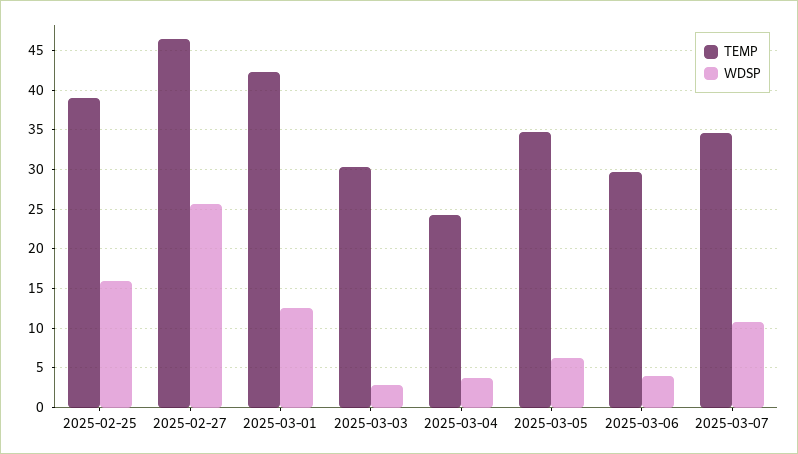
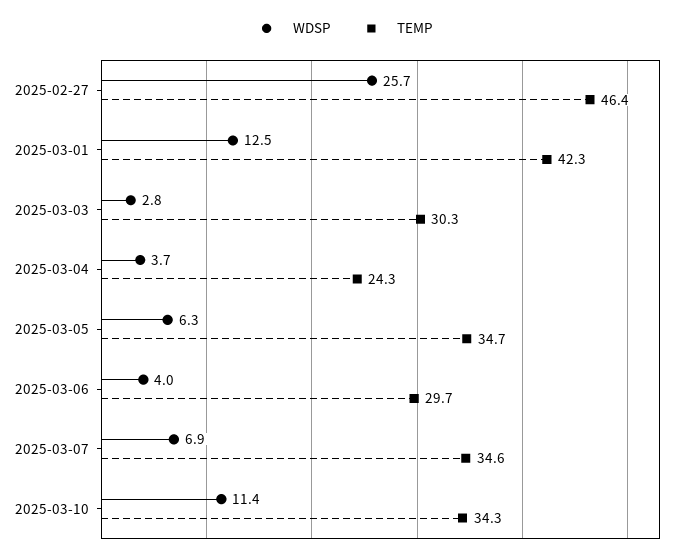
TEMP, 2025-02-25: 39 -> none
WDSP, 2025-02-25: 16 -> none
WDSP, 2025-03-07: 11 -> 6.9
WDSP, 2025-03-10: none -> 11.4
TEMP, 2025-03-10: none -> 34.3

